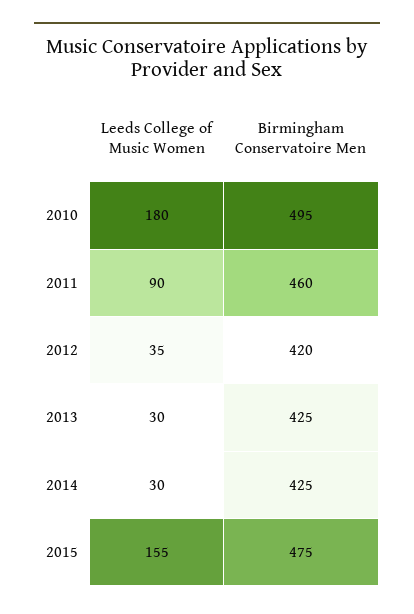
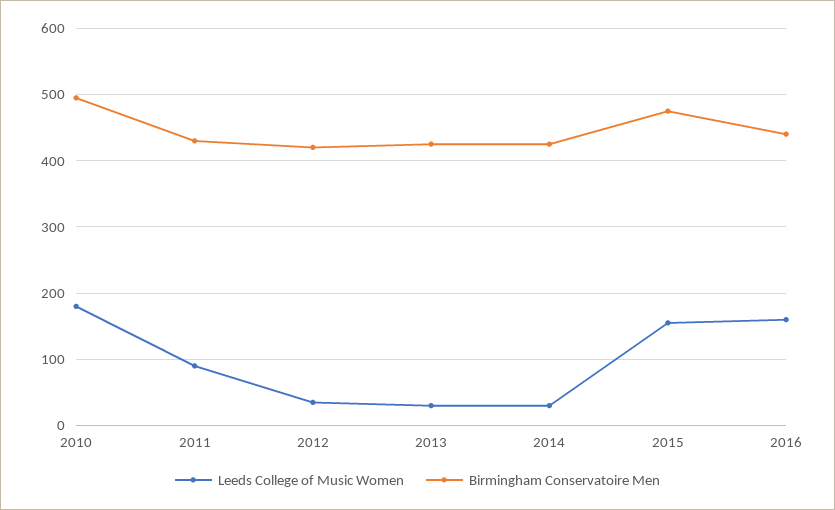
Birmingham Conservatoire Men, 2011: 460 -> 430
Leeds College of Music Women, 2016: none -> 160
Birmingham Conservatoire Men, 2016: none -> 440

